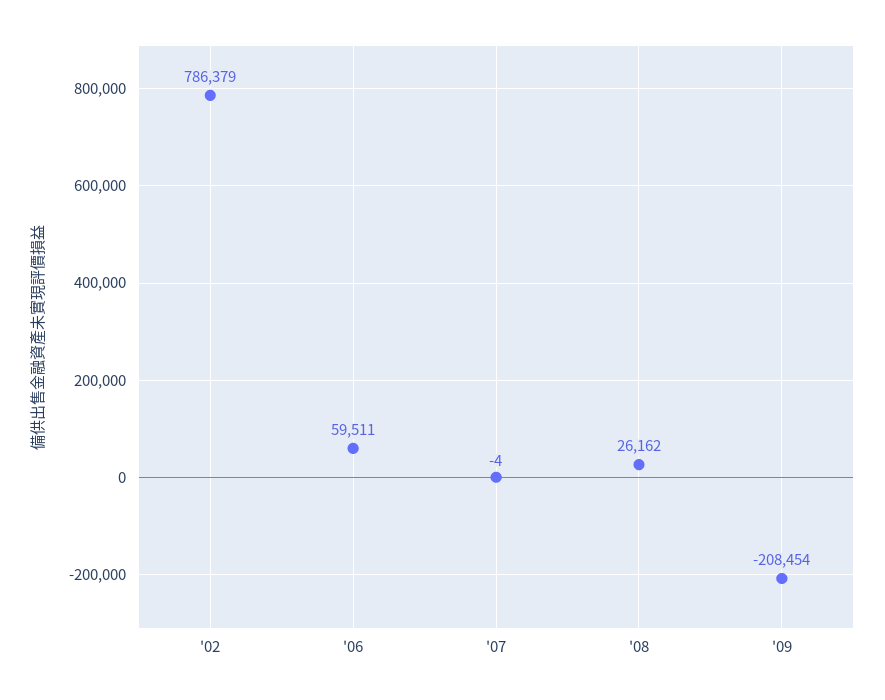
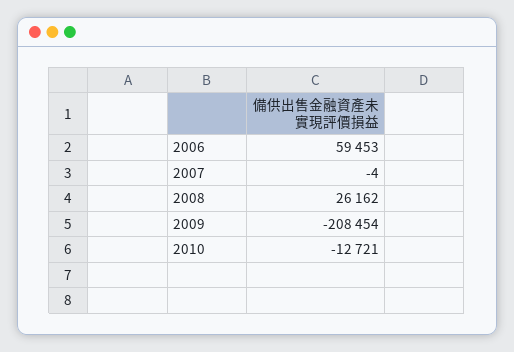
'02: 786379 -> none
'06: 59511 -> 59453
2010: none -> -12721

